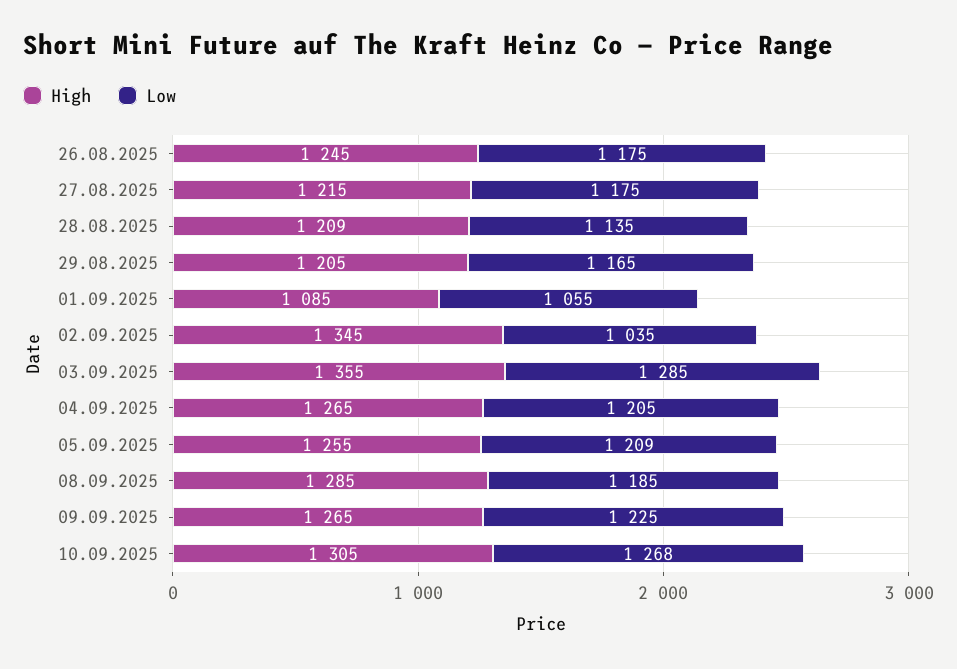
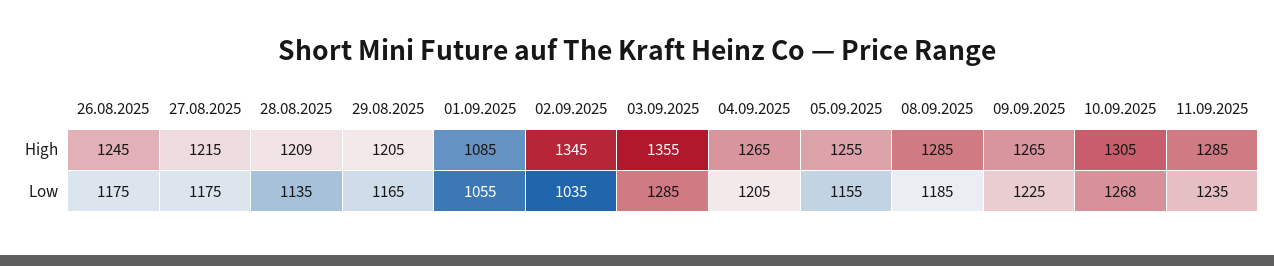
Low, 05.09.2025: 1209 -> 1155
High, 11.09.2025: none -> 1285
Low, 11.09.2025: none -> 1235

